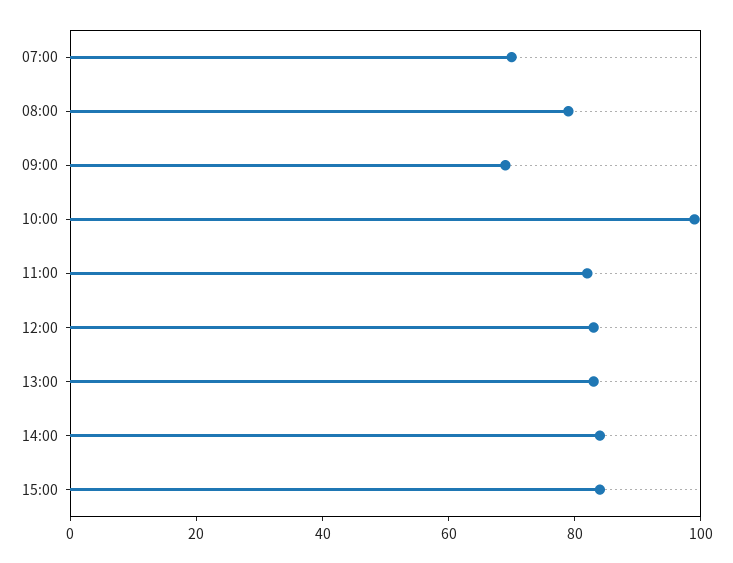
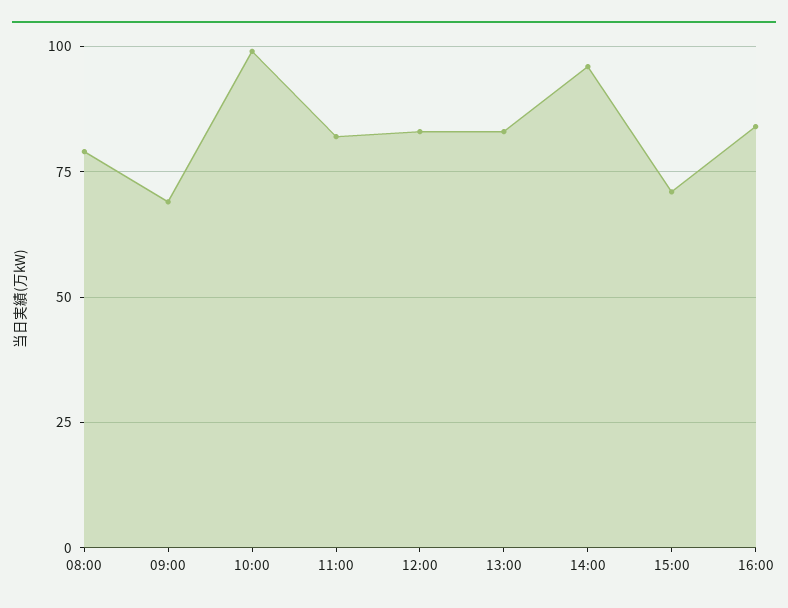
07:00: 70 -> none
14:00: 85 -> 95
15:00: 85 -> 70
16:00: none -> 85

